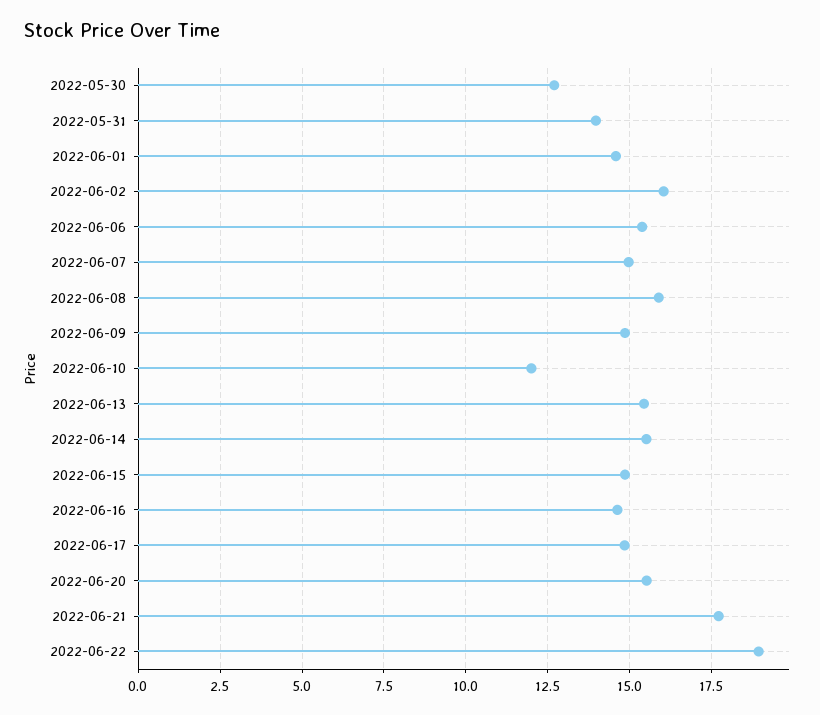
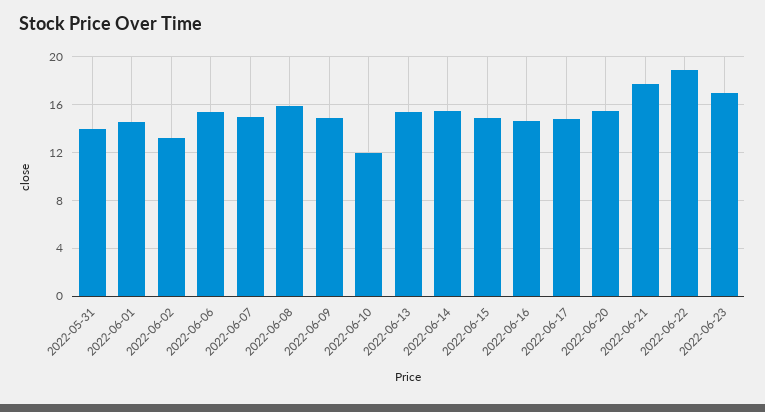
2022-05-30: 12.75 -> none
2022-06-02: 16 -> 13
2022-06-23: none -> 17

